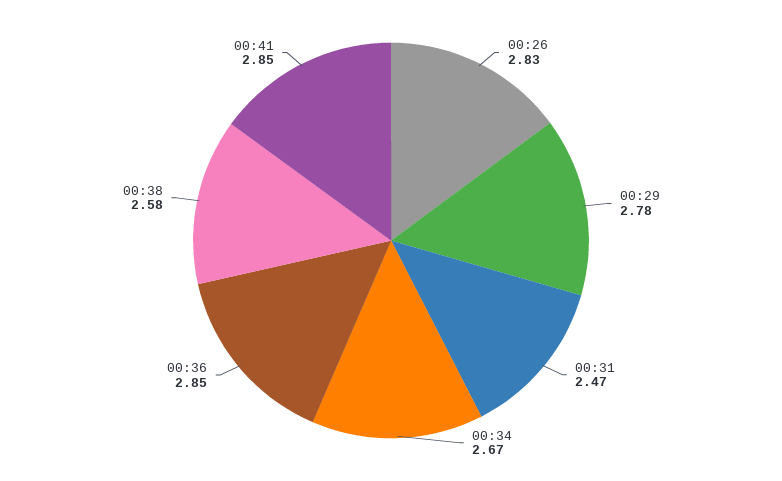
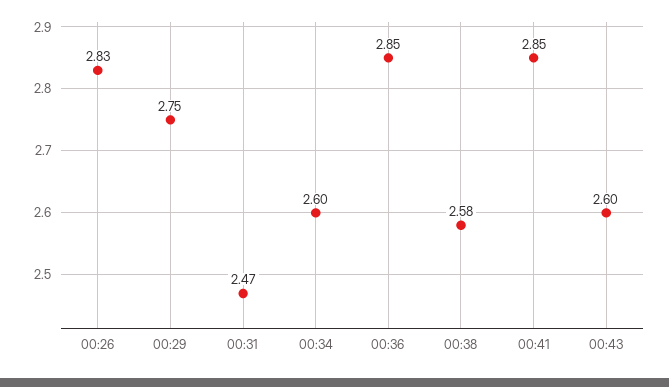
00:29: 2.78 -> 2.75
00:34: 2.67 -> 2.6
00:43: none -> 2.6

